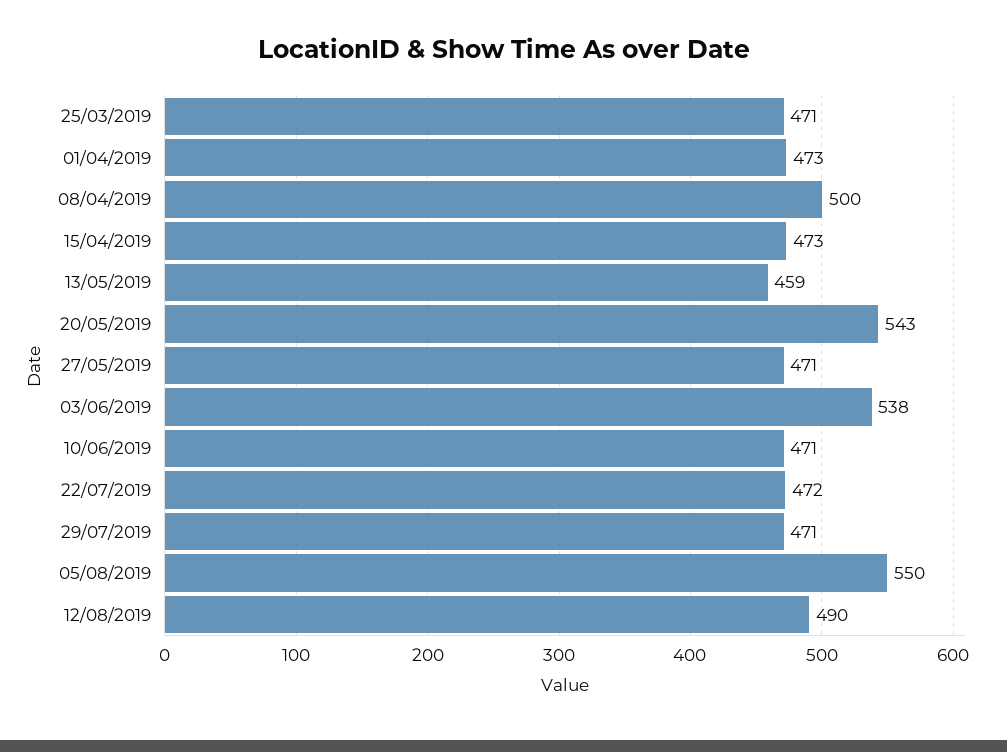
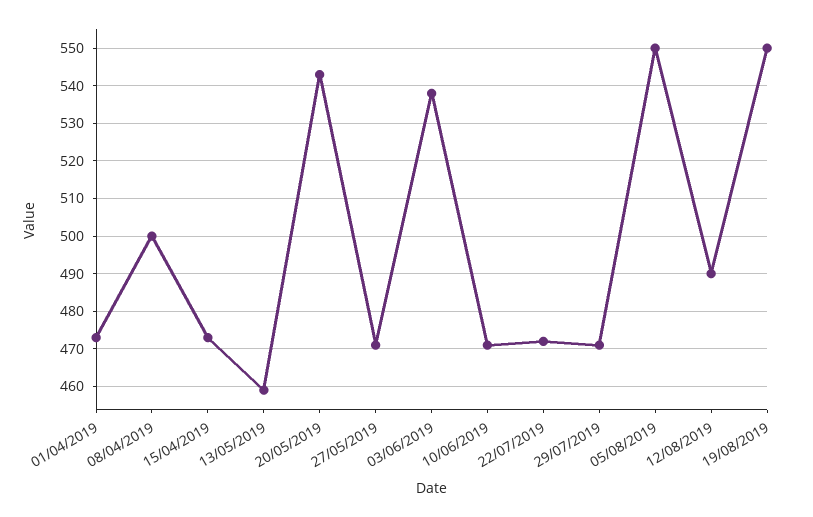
25/03/2019: 471 -> none
19/08/2019: none -> 550

